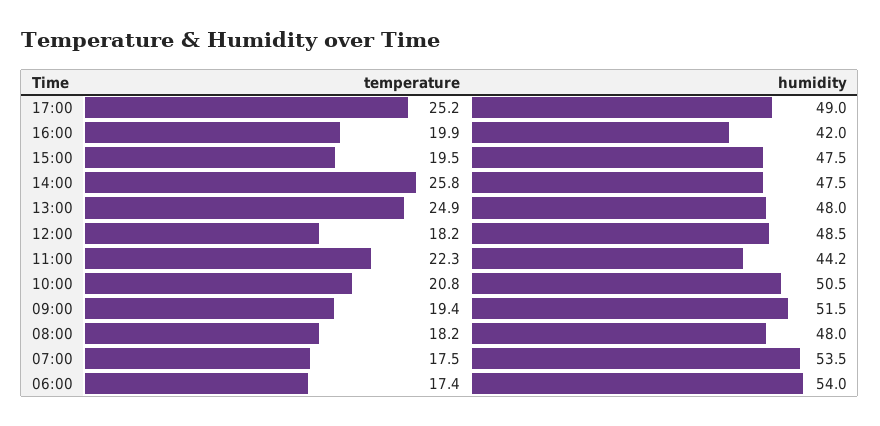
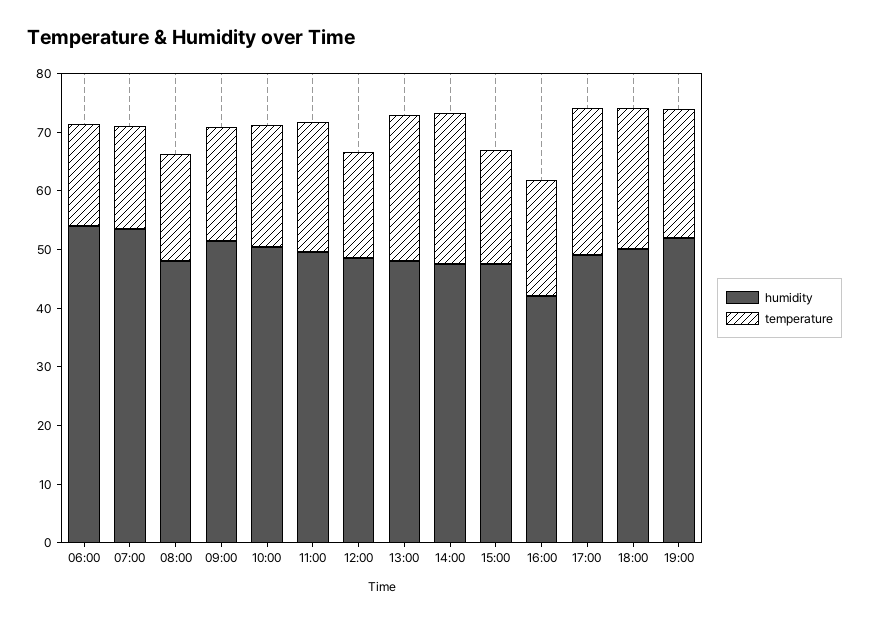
humidity, 11:00: 44.2 -> 50
humidity, 18:00: none -> 50
temperature, 18:00: none -> 24
humidity, 19:00: none -> 52
temperature, 19:00: none -> 22

